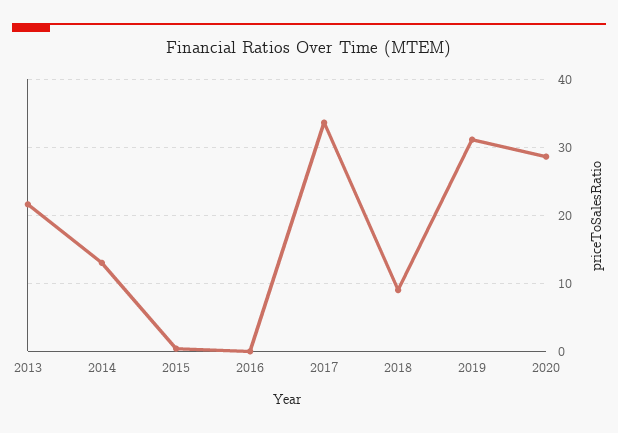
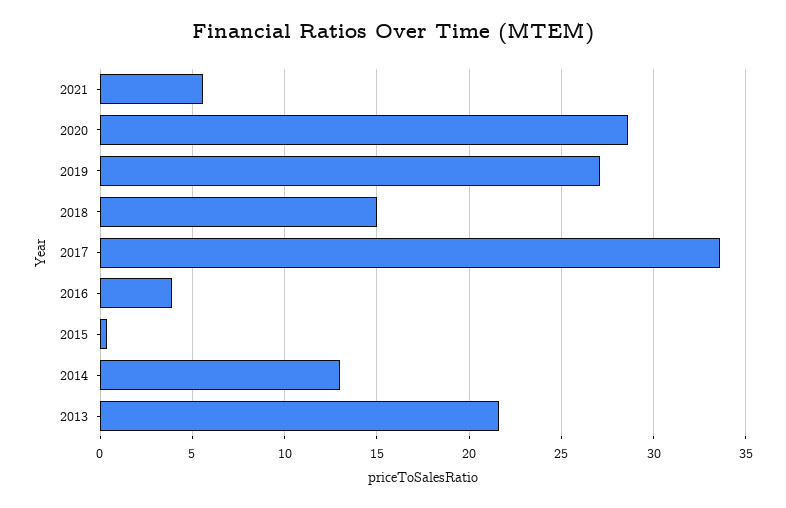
2016: 0 -> 4
2018: 9 -> 15
2019: 31 -> 27
2021: none -> 5.5

